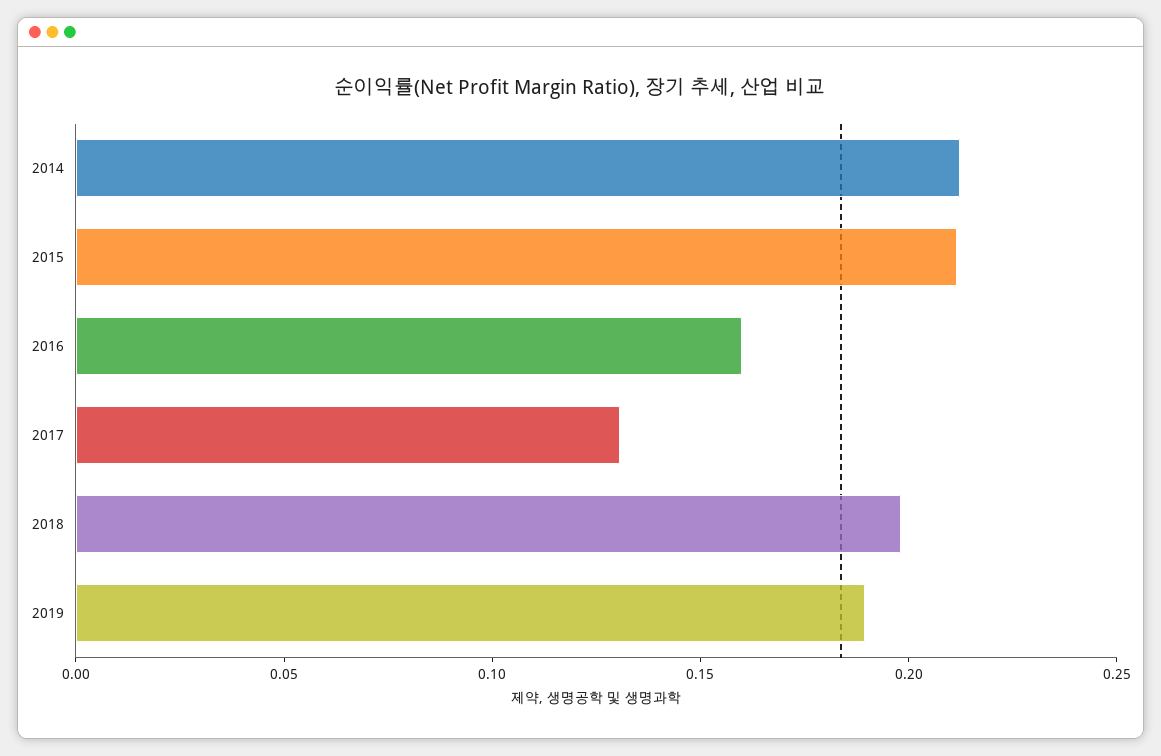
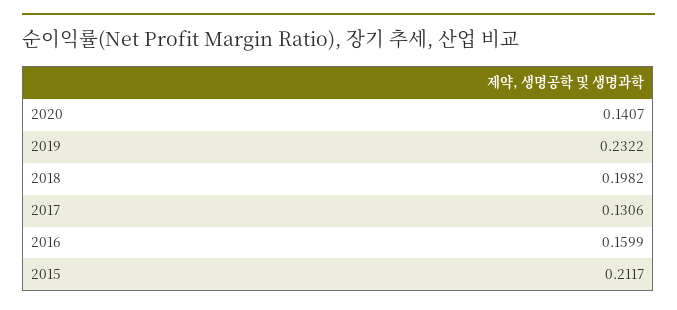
2014: 0.21 -> none
2019: 0.19 -> 0.2322
2020: none -> 0.1407

